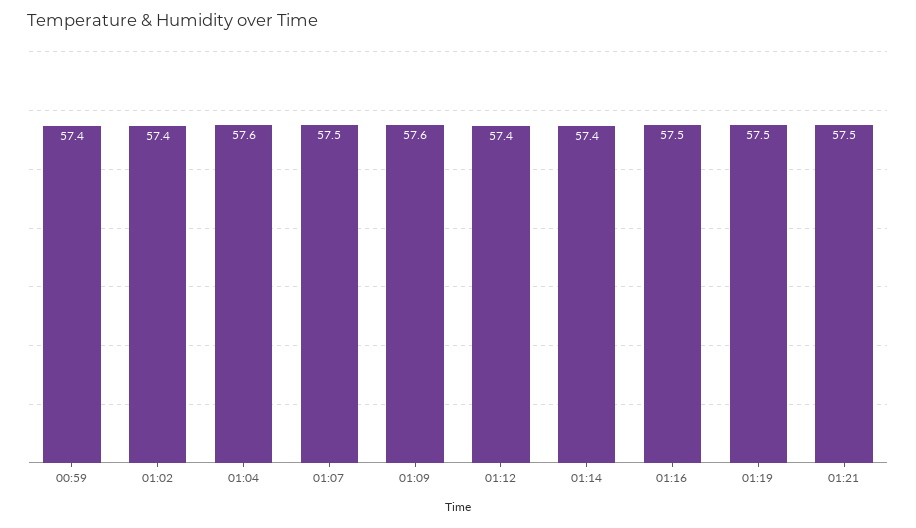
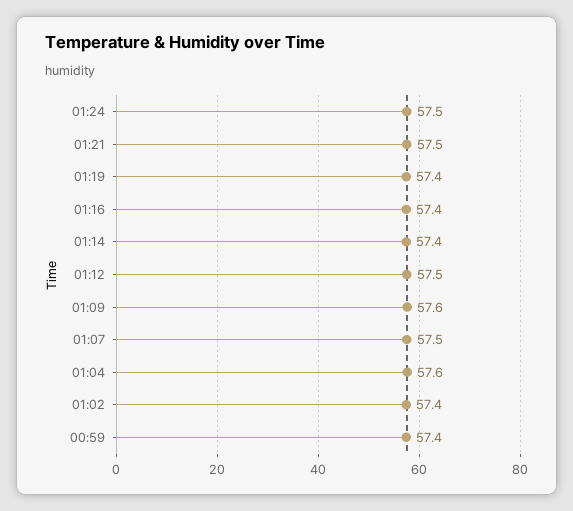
01:12: 57.4 -> 57.5
01:16: 57.5 -> 57.4
01:19: 57.5 -> 57.4
01:24: none -> 57.5

